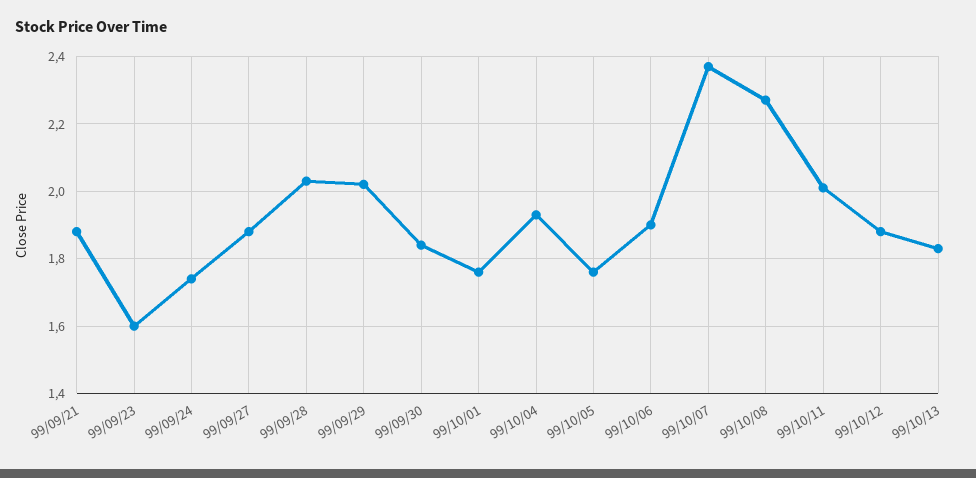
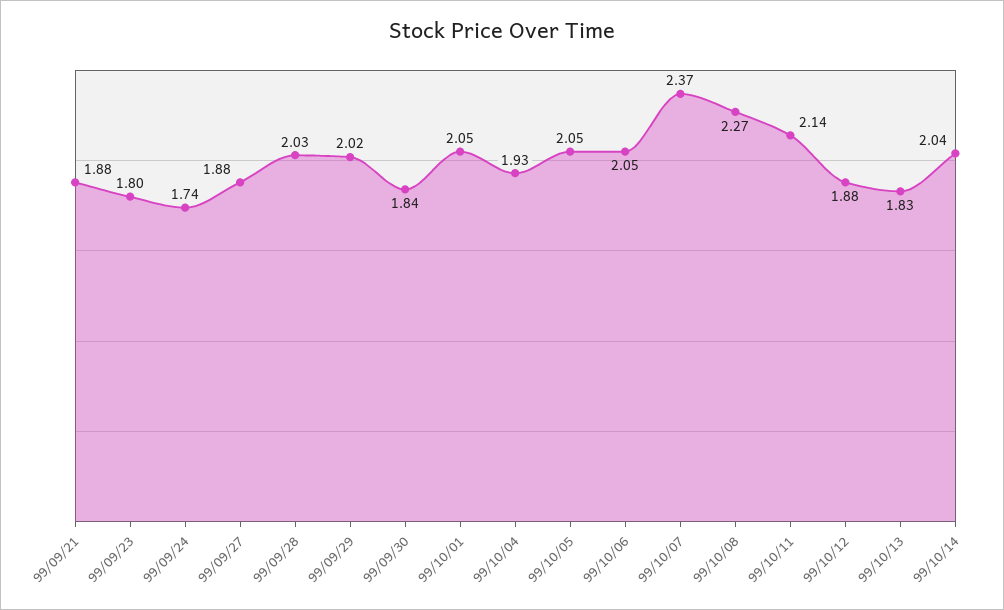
99/09/23: 1.6 -> 1.8
99/10/01: 1.75 -> 2.05
99/10/05: 1.75 -> 2.05
99/10/06: 1.9 -> 2.05
99/10/11: 2 -> 2.14
99/10/14: none -> 2.04

